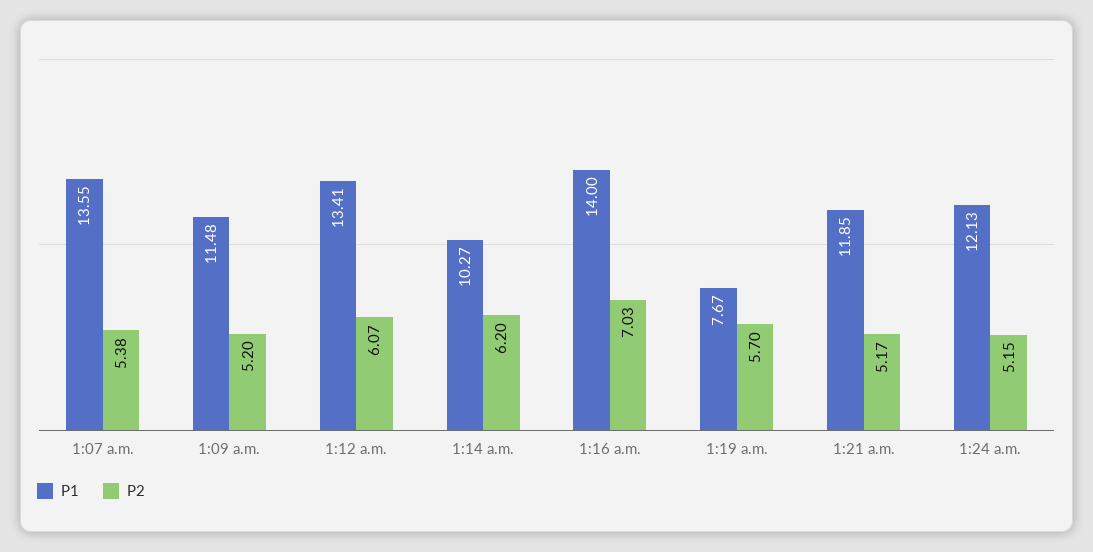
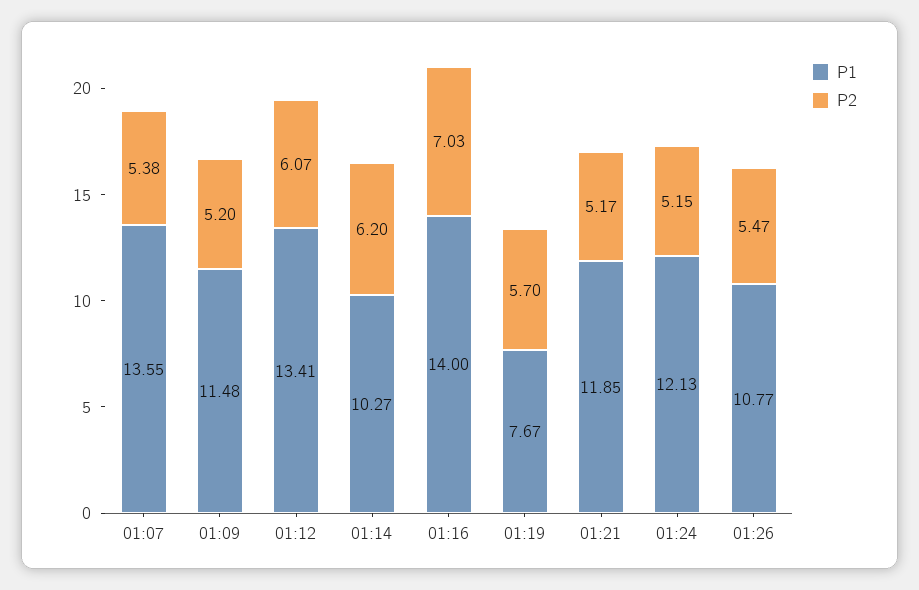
P1, 01:26: none -> 10.77
P2, 01:26: none -> 5.47

